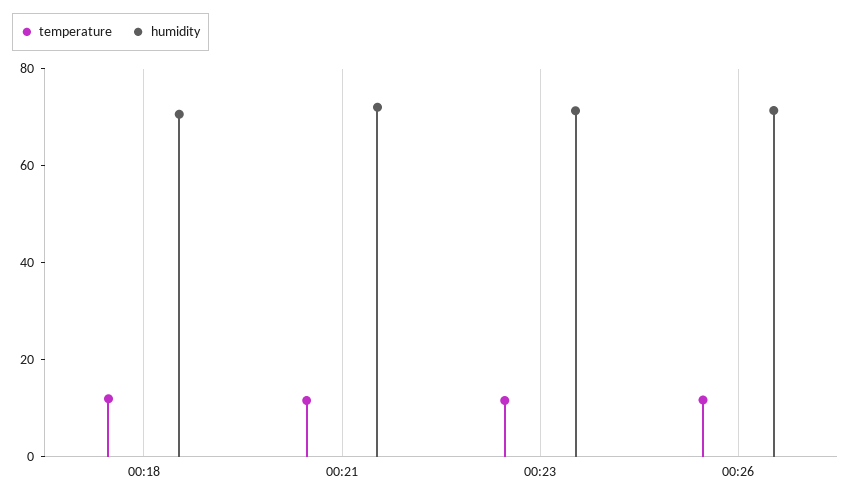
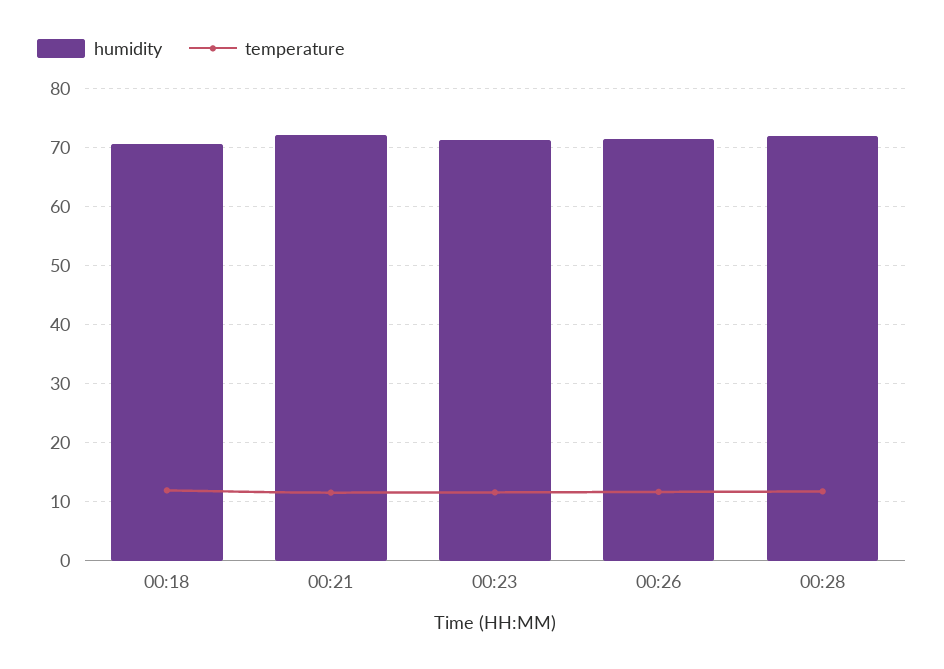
humidity, 00:28: none -> 72
temperature, 00:28: none -> 12

